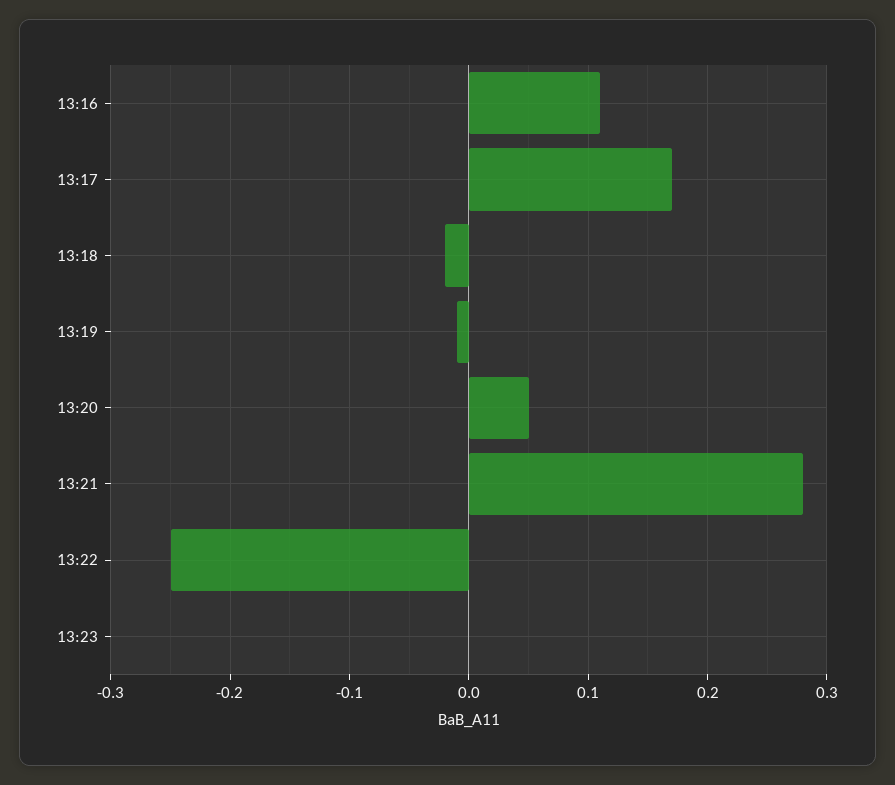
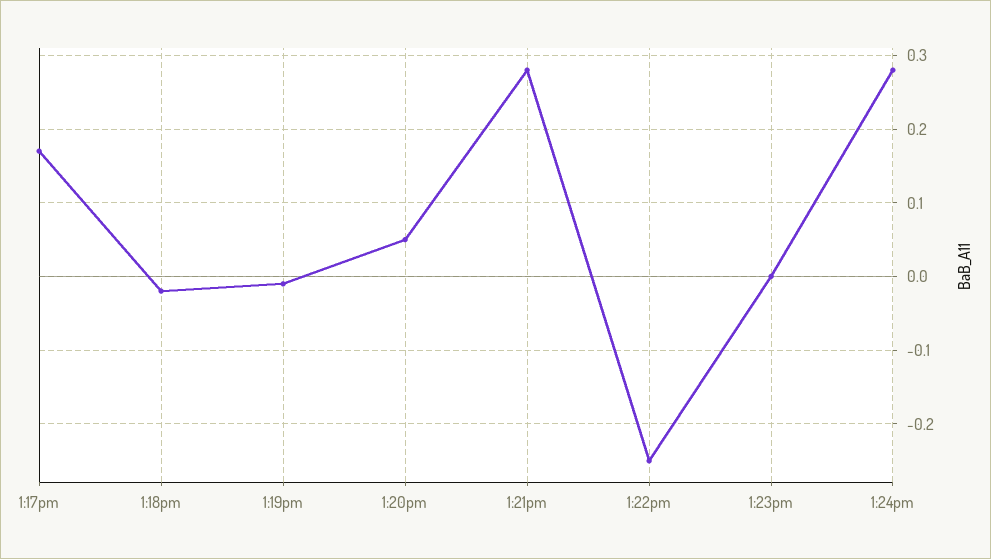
13:16: 0.11 -> none
1:24pm: none -> 0.28

